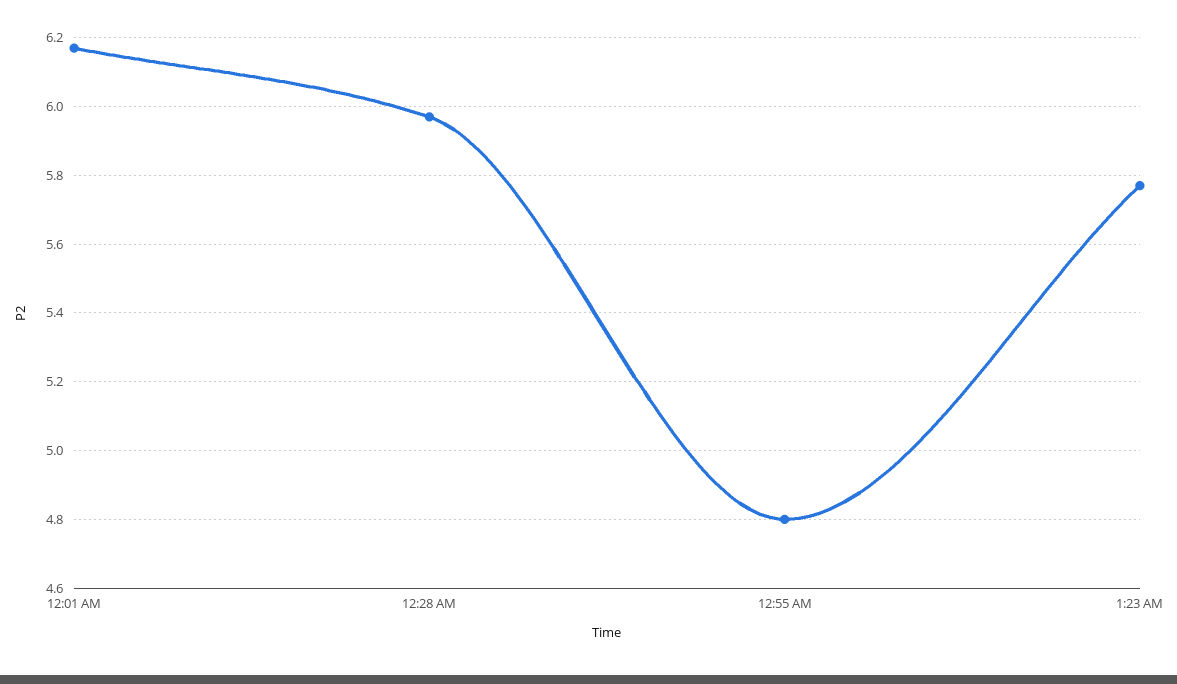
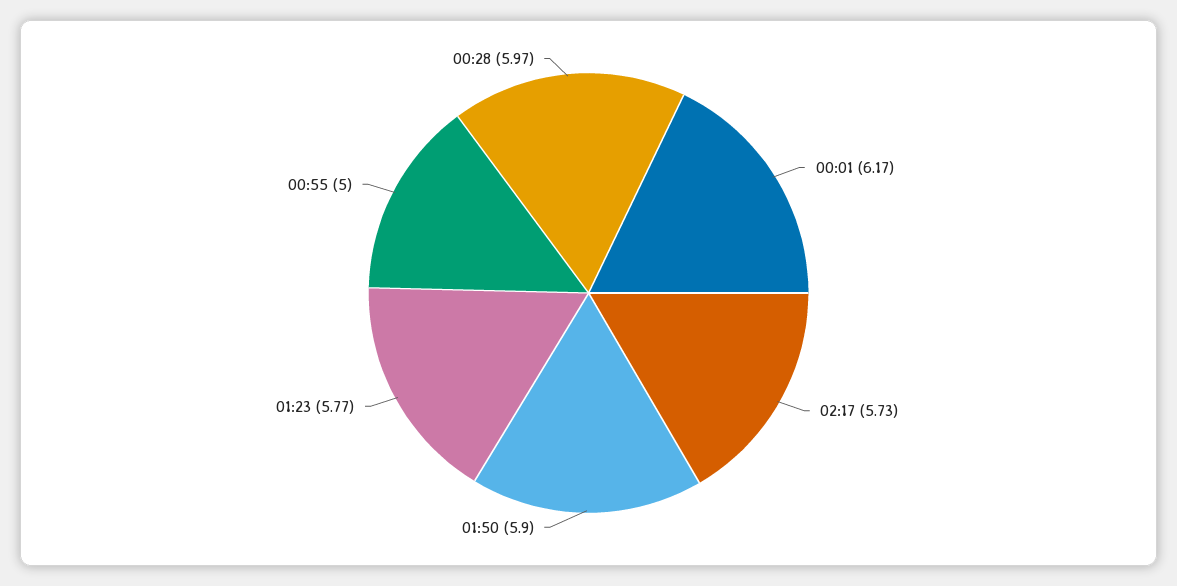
12:55 AM: 4.8 -> 5
02:17: none -> 5.73
01:50: none -> 5.9

